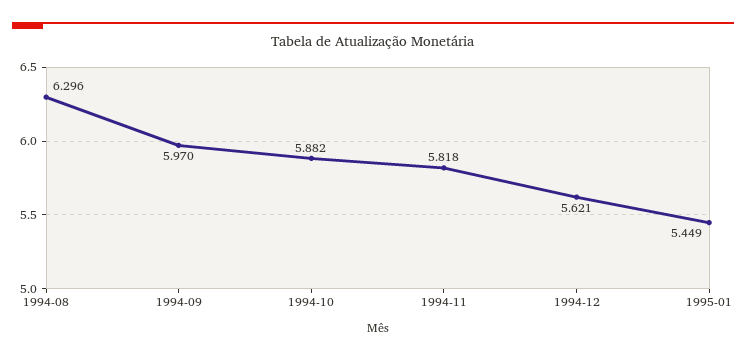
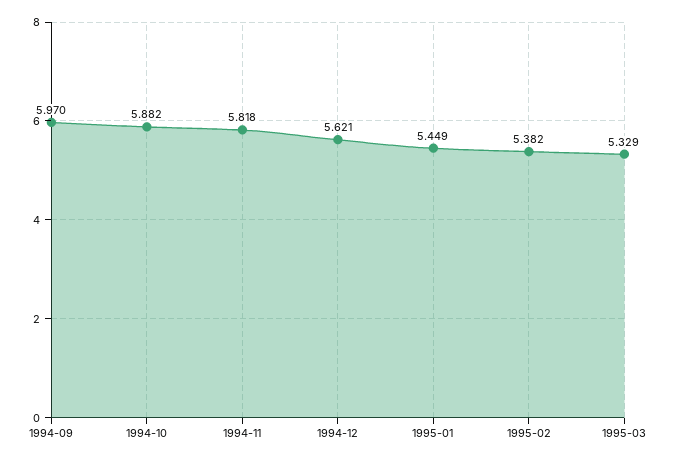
1994-08: 6.296 -> none
1995-02: none -> 5.382
1995-03: none -> 5.329

